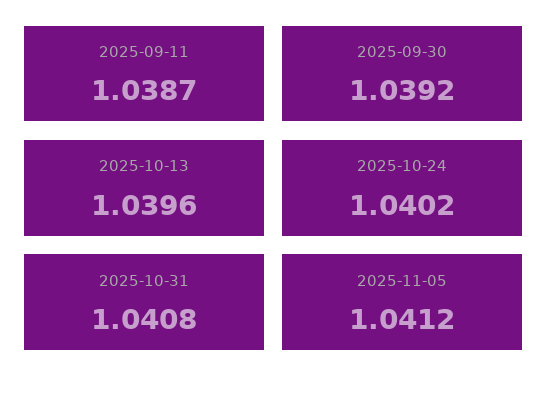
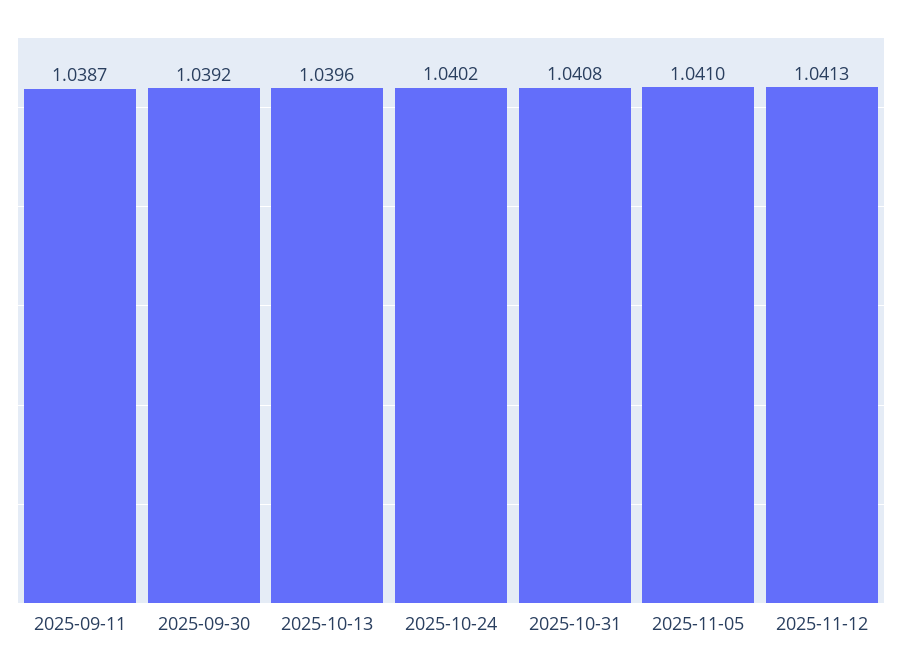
2025-11-05: 1.0412 -> 1.041
2025-11-12: none -> 1.0413

